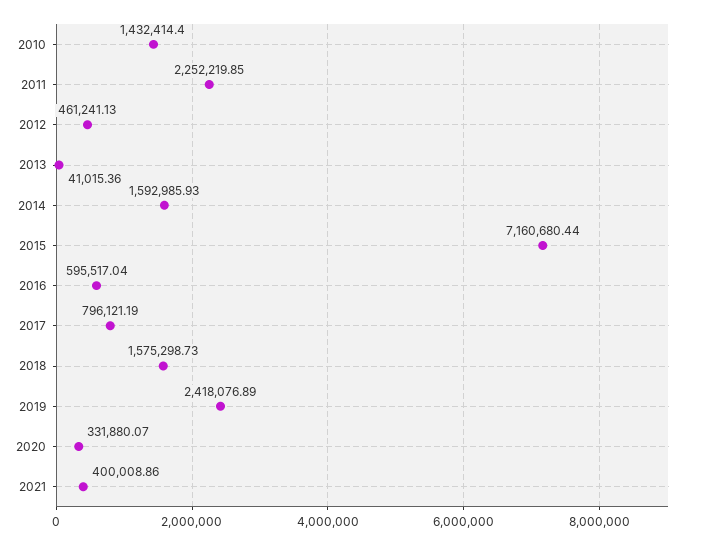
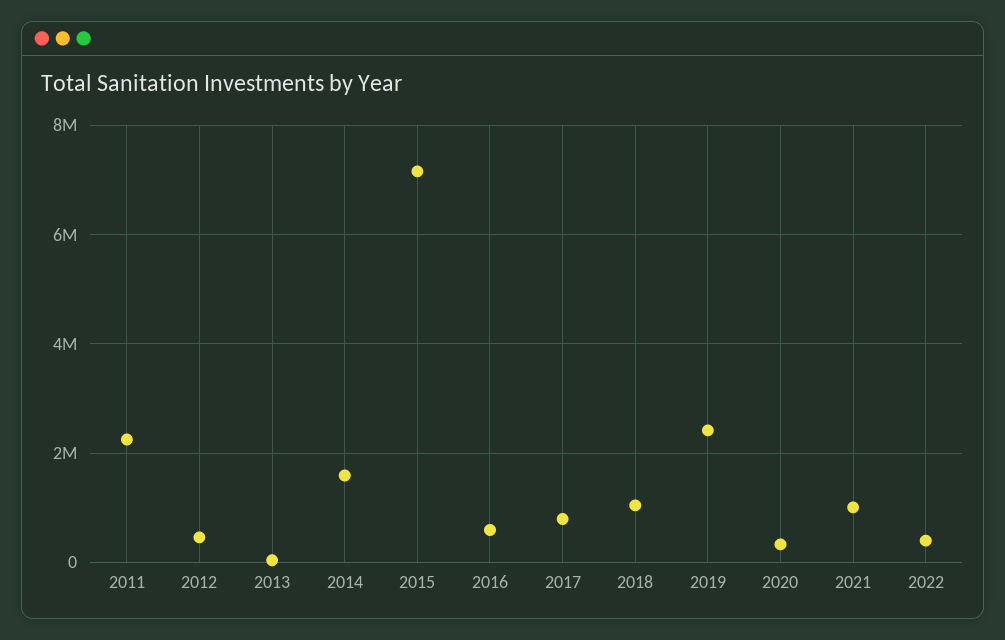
2010: 1432414.4 -> none
2018: 1575298.73 -> 1000000
2021: 400008.86 -> 1000000
2022: none -> 400000

